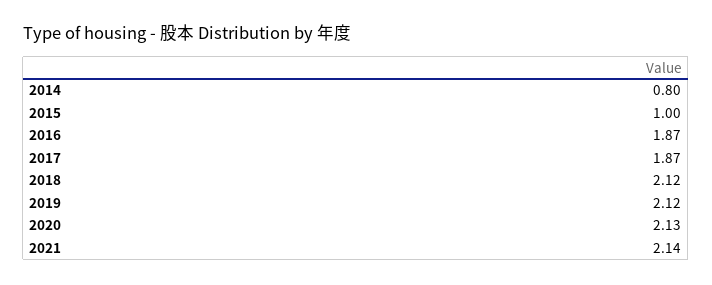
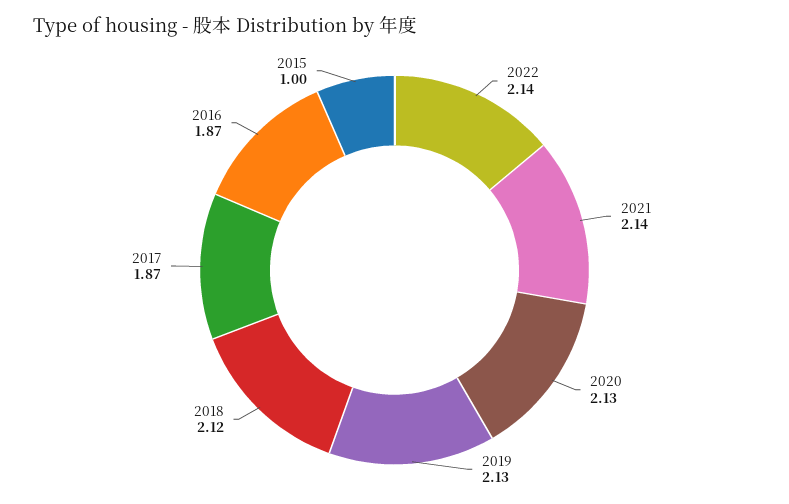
2014: 0.8 -> none
2019: 2.12 -> 2.13
2022: none -> 2.14

